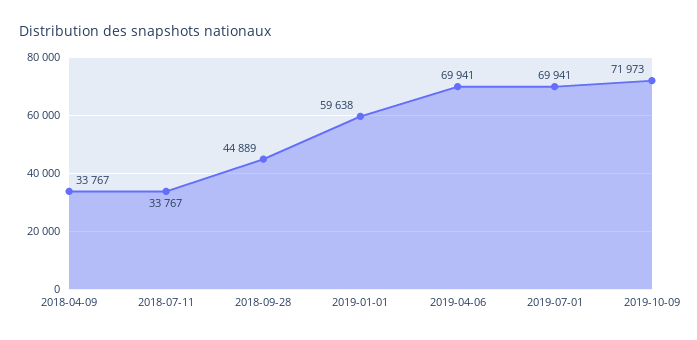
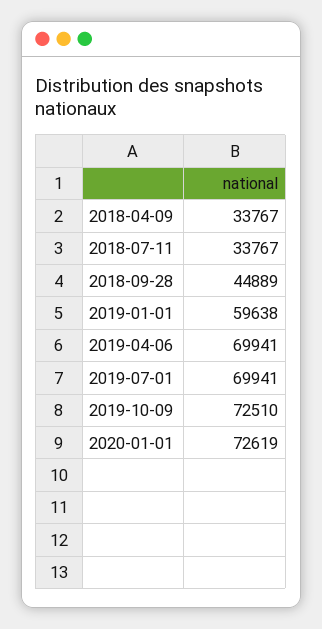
2019-10-09: 71973 -> 72510
2020-01-01: none -> 72619

